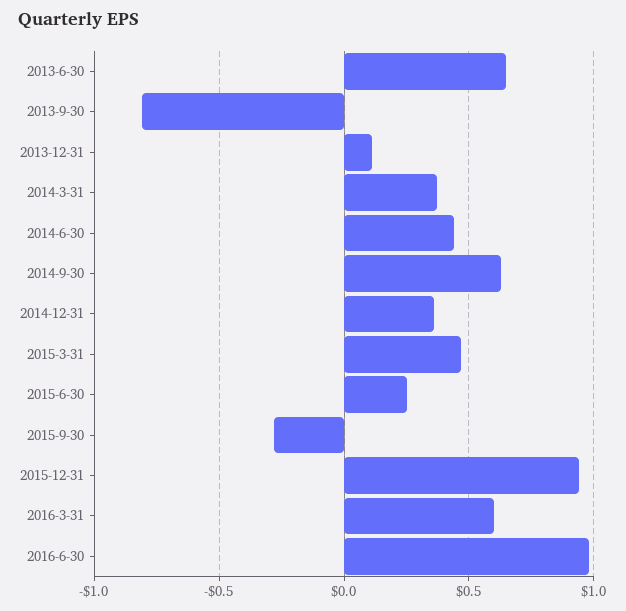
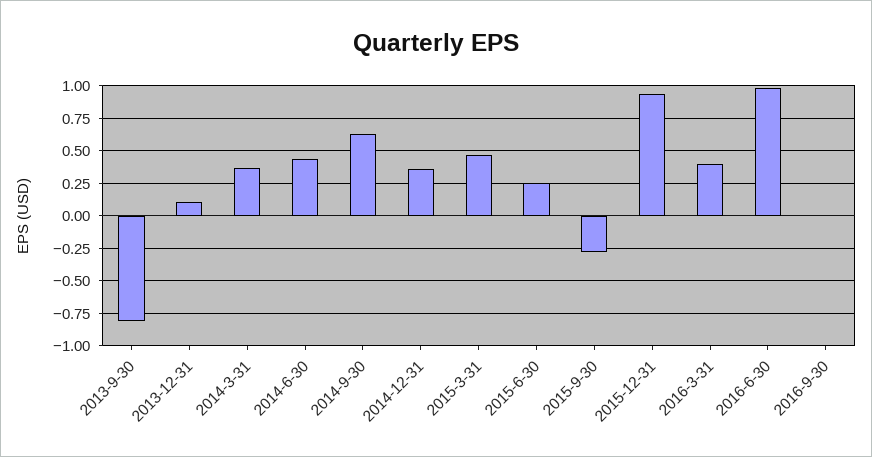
2013-6-30: 0.65 -> none
2016-3-31: 0.6 -> 0.4
2016-9-30: none -> 0

